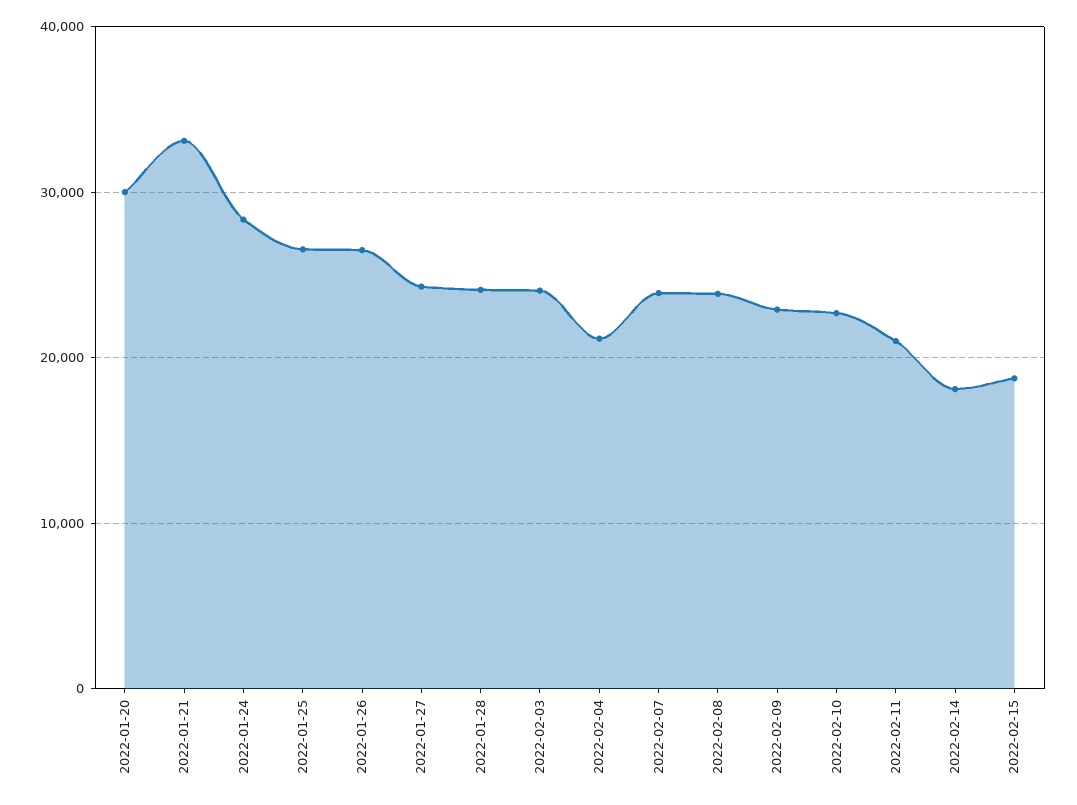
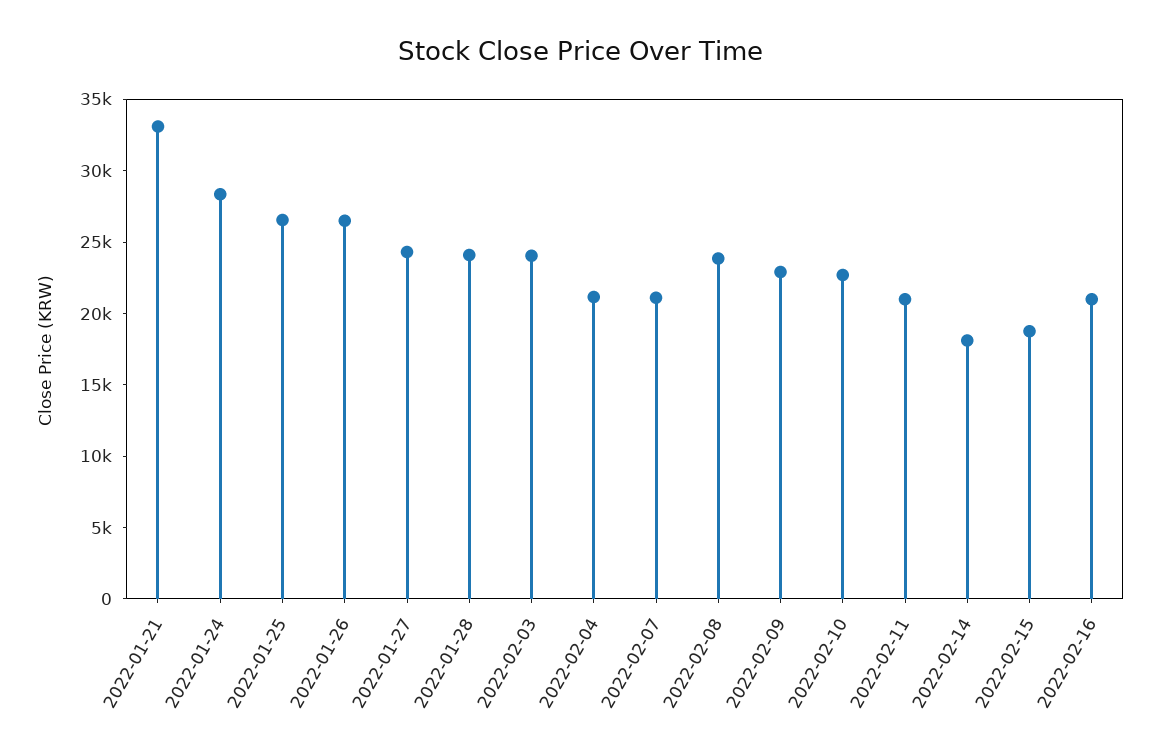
2022-01-20: 30000 -> none
2022-02-07: 24000 -> 21000
2022-02-16: none -> 21000

